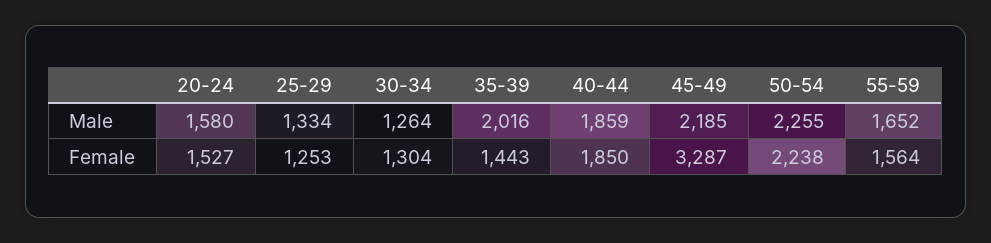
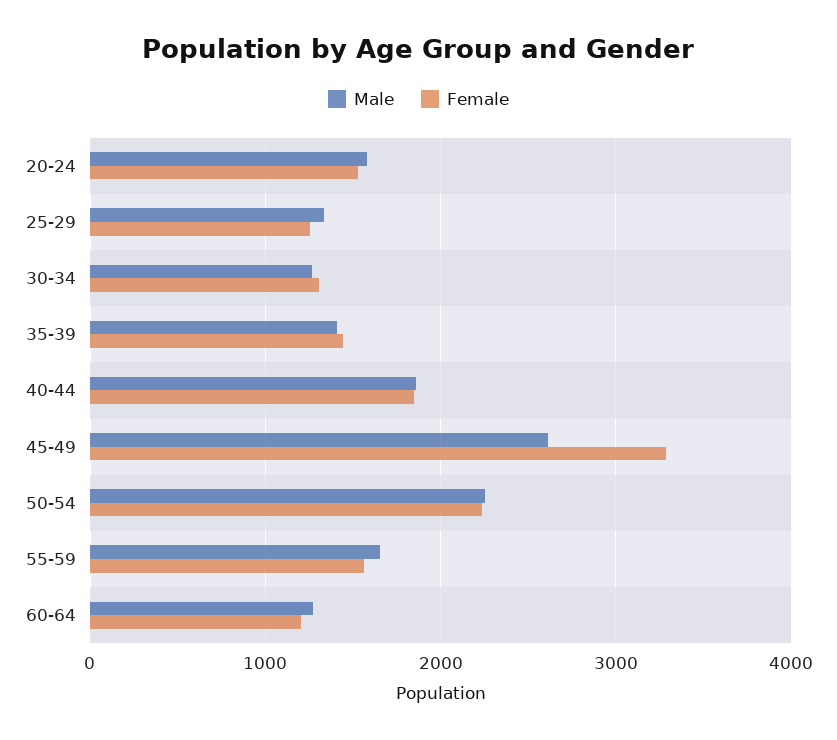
Male, 35-39: 2016 -> 1400
Male, 45-49: 2185 -> 2600
Male, 60-64: none -> 1300
Female, 60-64: none -> 1200

